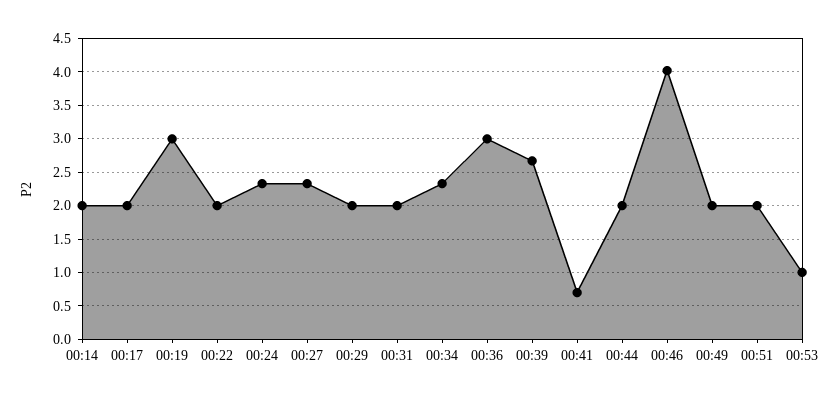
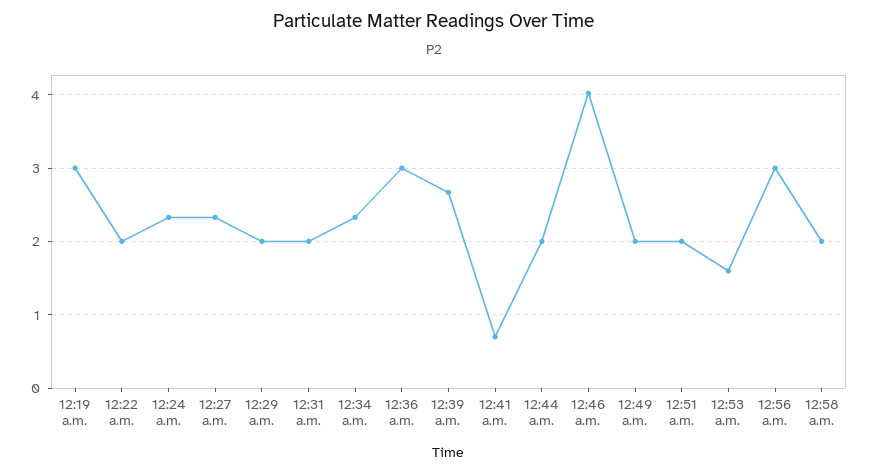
00:14: 2 -> none
00:17: 2 -> none
00:53: 1 -> 1.6
12:56 a.m.: none -> 3
12:58 a.m.: none -> 2

